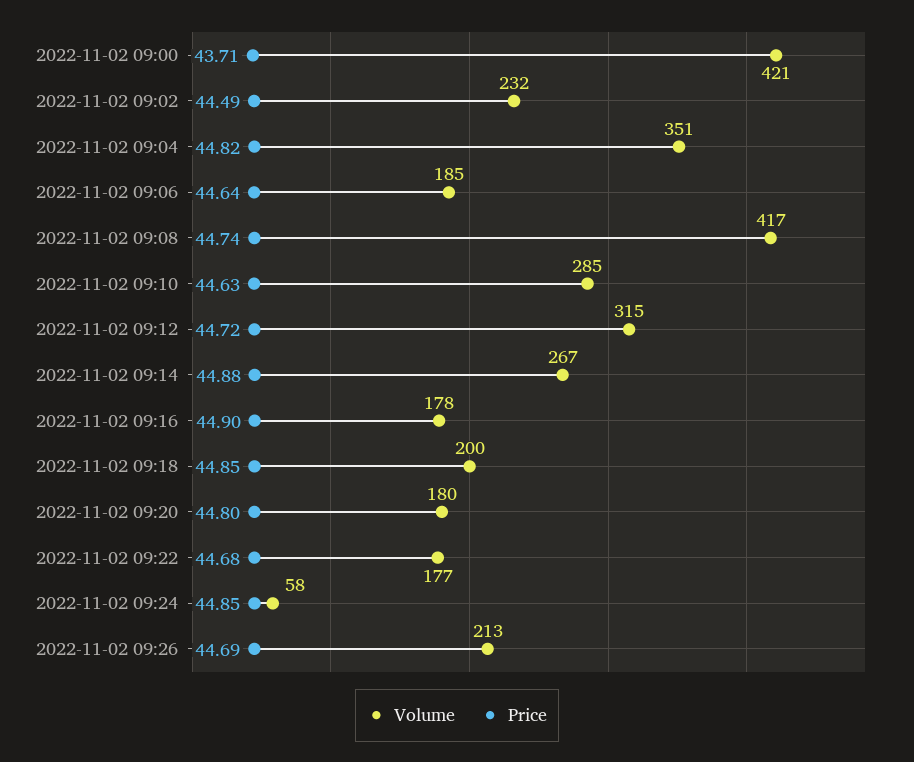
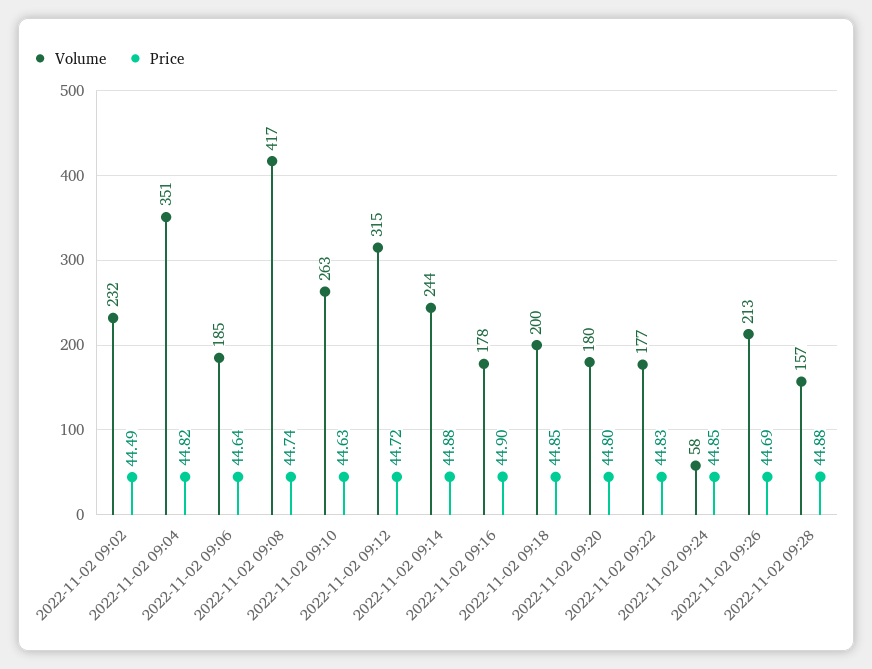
Volume, 2022-11-02 09:00: 421 -> none
Price, 2022-11-02 09:00: 43.71 -> none
Volume, 2022-11-02 09:10: 285 -> 263
Volume, 2022-11-02 09:14: 267 -> 244
Price, 2022-11-02 09:22: 44.68 -> 44.83
Volume, 2022-11-02 09:28: none -> 157
Price, 2022-11-02 09:28: none -> 44.88

